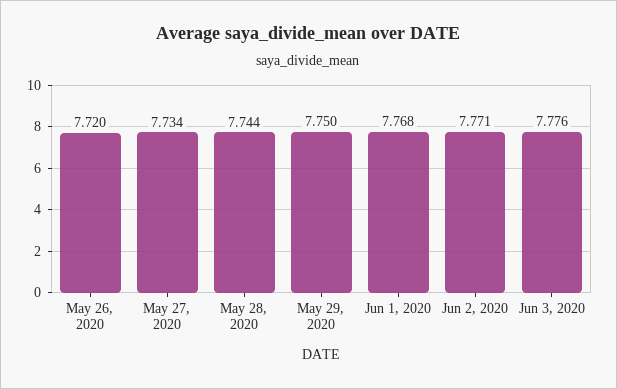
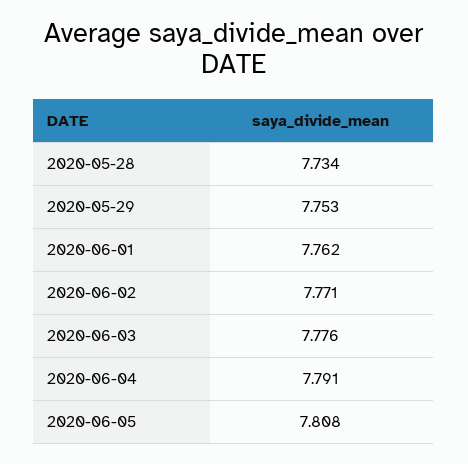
May 26, 2020: 7.72 -> none
May 27, 2020: 7.734 -> none
May 28, 2020: 7.744 -> 7.734
May 29, 2020: 7.75 -> 7.753
Jun 1, 2020: 7.768 -> 7.762
2020-06-04: none -> 7.791
2020-06-05: none -> 7.808

